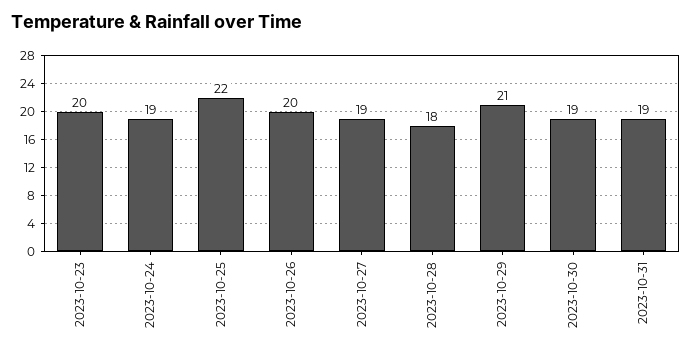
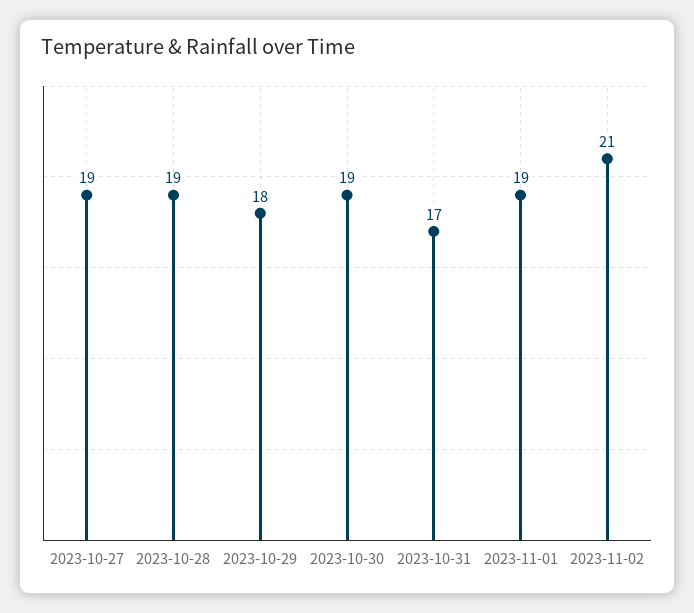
2023-10-23: 20 -> none
2023-10-24: 19 -> none
2023-10-25: 22 -> none
2023-10-26: 20 -> none
2023-10-28: 18 -> 19
2023-10-29: 21 -> 18
2023-10-31: 19 -> 17
2023-11-01: none -> 19
2023-11-02: none -> 21

